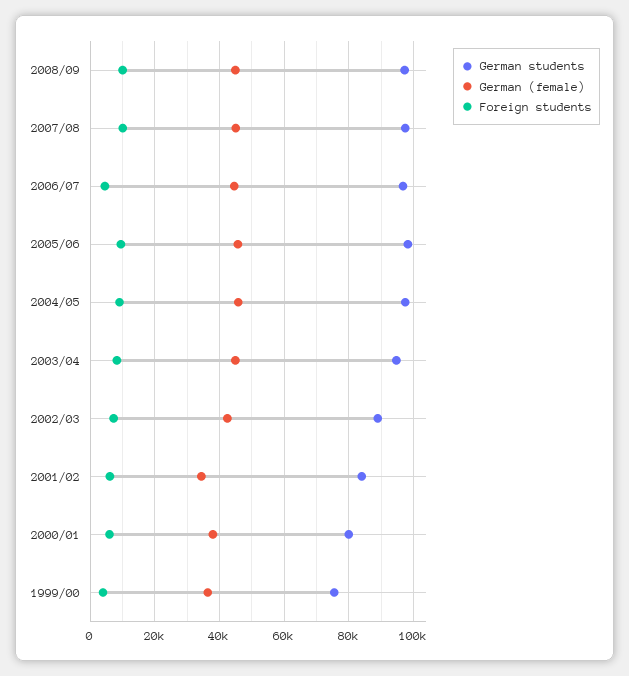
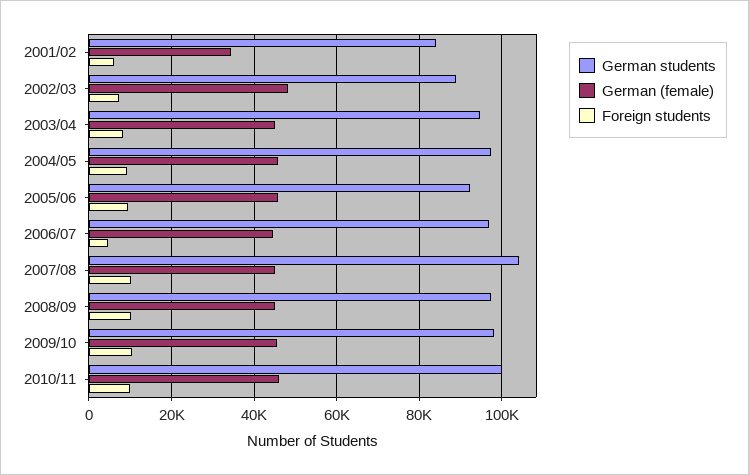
German students, 2007/08: 98000 -> 104000
German students, 2005/06: 98000 -> 92000
German (female), 2002/03: 42000 -> 48000
German students, 2000/01: 80000 -> none
German (female), 2000/01: 38000 -> none
Foreign students, 2000/01: 6000 -> none
German students, 1999/00: 76000 -> none
German (female), 1999/00: 36000 -> none
Foreign students, 1999/00: 4000 -> none
German students, 2009/10: none -> 98000
German (female), 2009/10: none -> 46000
Foreign students, 2009/10: none -> 10000
German students, 2010/11: none -> 100000
German (female), 2010/11: none -> 46000
Foreign students, 2010/11: none -> 10000

